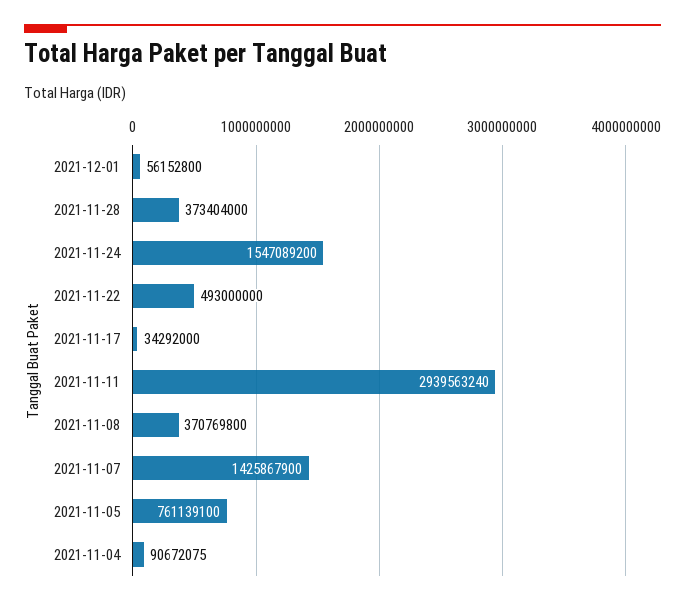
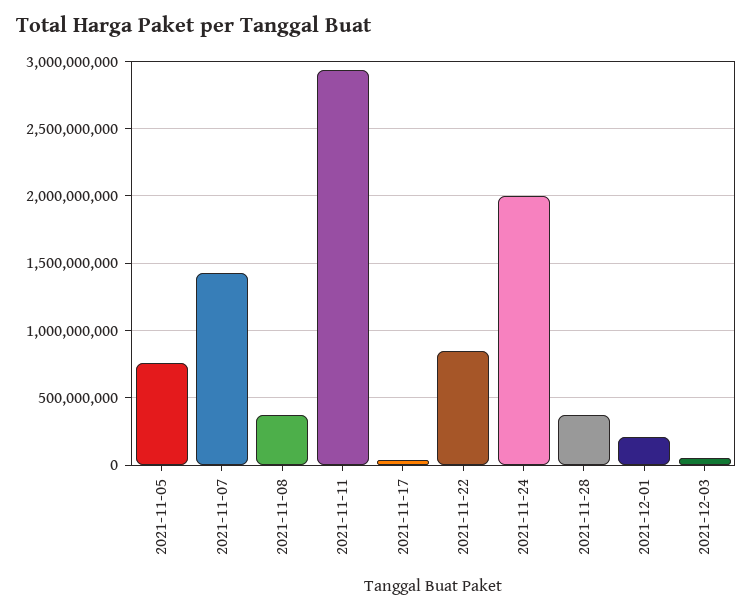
2021-12-01: 56152800 -> 200000000
2021-11-24: 1547089200 -> 2000000000
2021-11-22: 493000000 -> 850000000
2021-11-04: 90672075 -> none
2021-12-03: none -> 50000000

